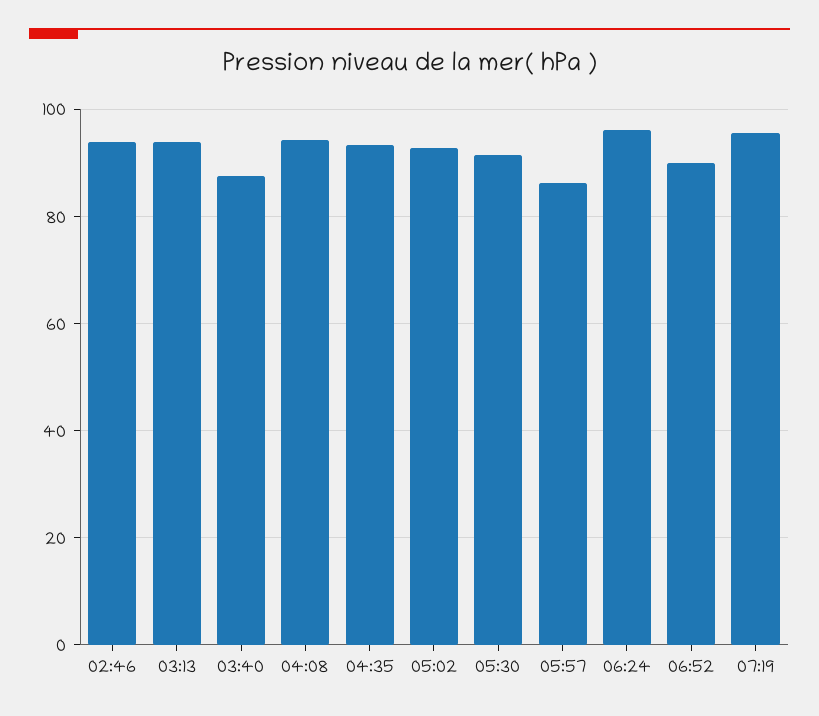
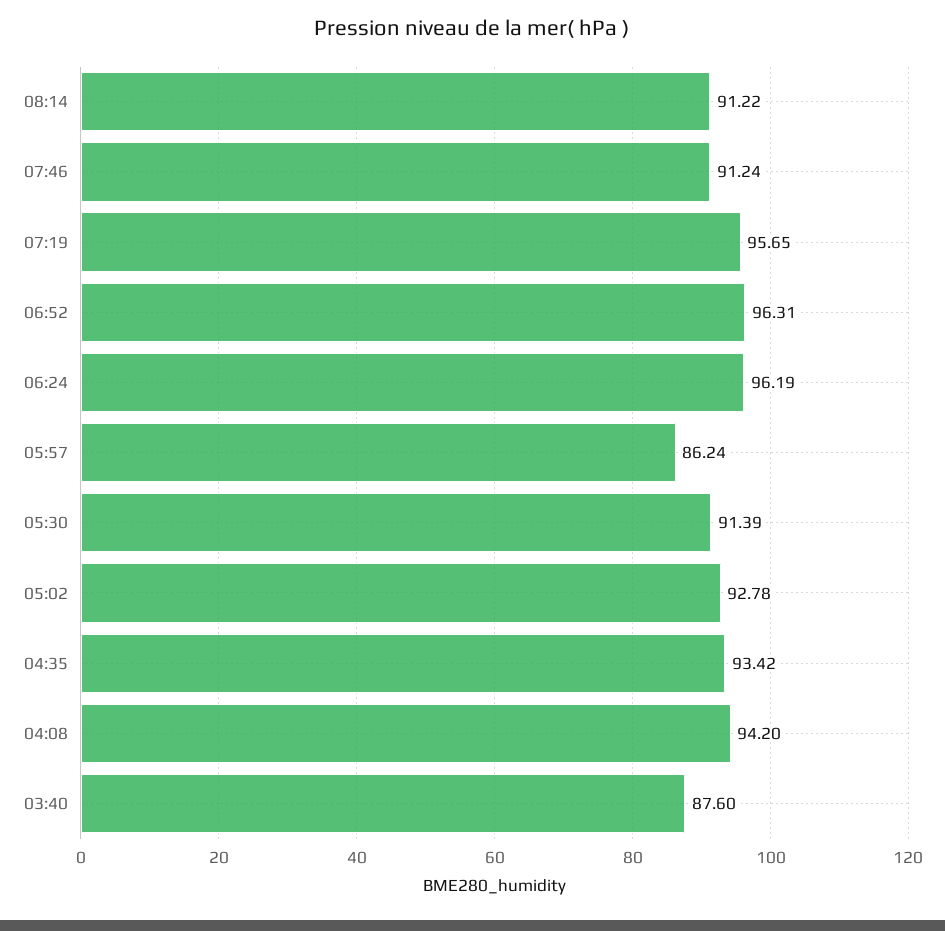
02:46: 94 -> none
03:13: 94 -> none
06:52: 90 -> 96.31
08:14: none -> 91.22
07:46: none -> 91.24

